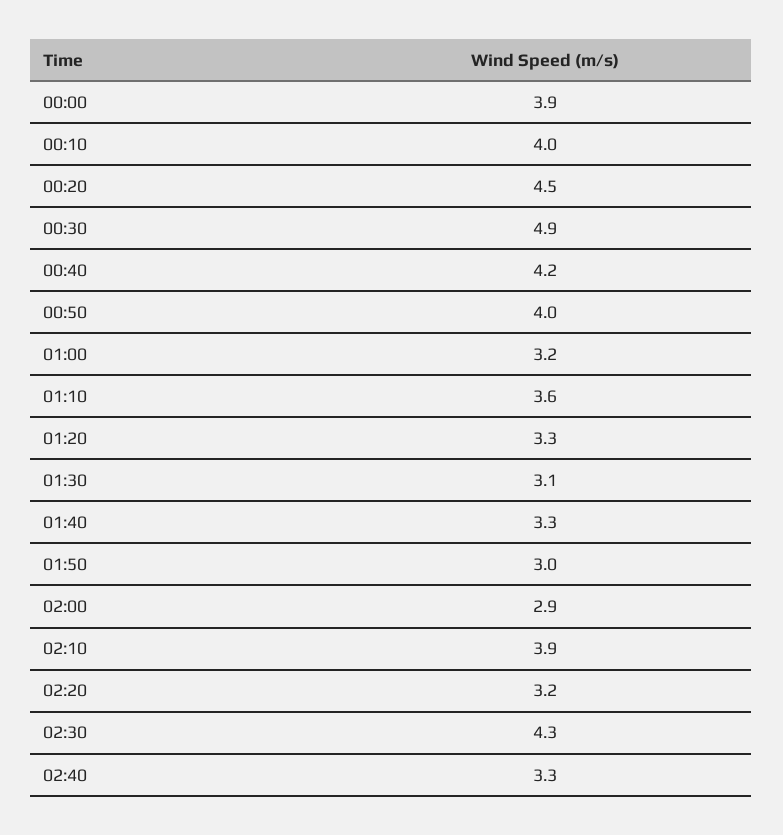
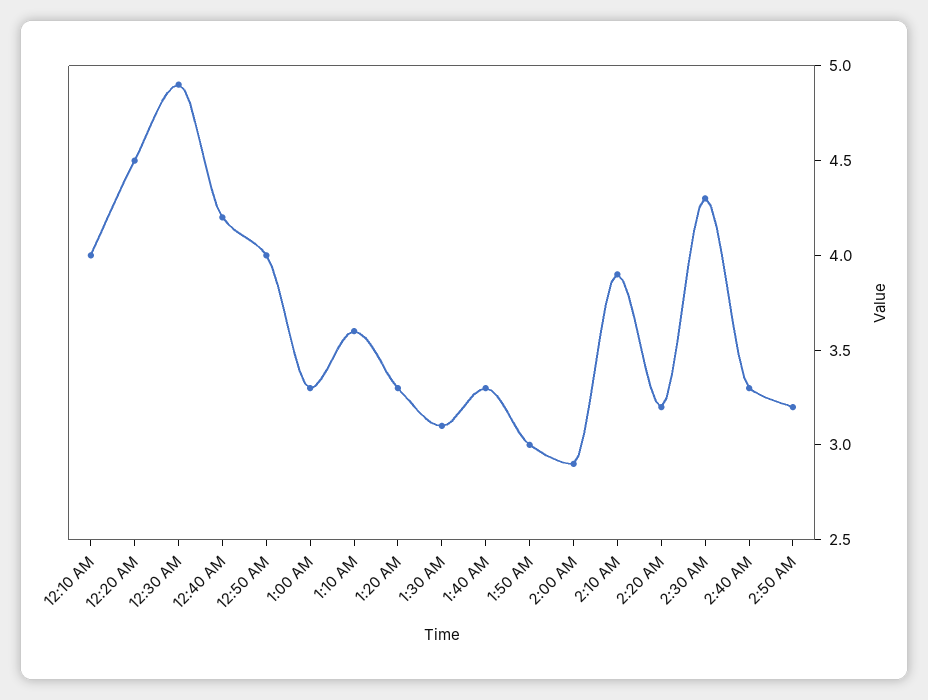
00:00: 3.9 -> none
01:00: 3.2 -> 3.3
2:50 AM: none -> 3.2

